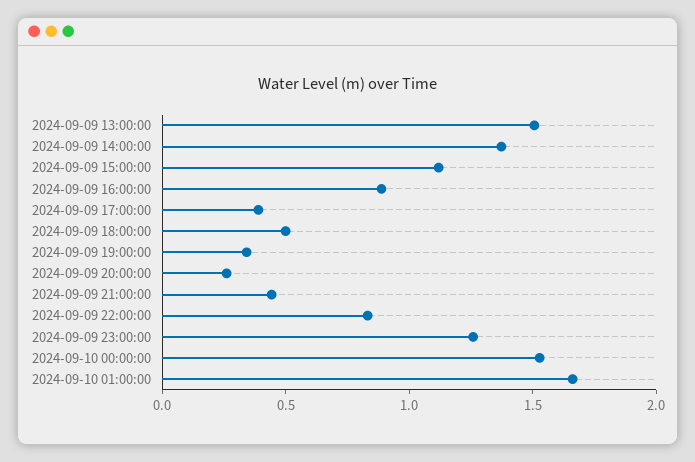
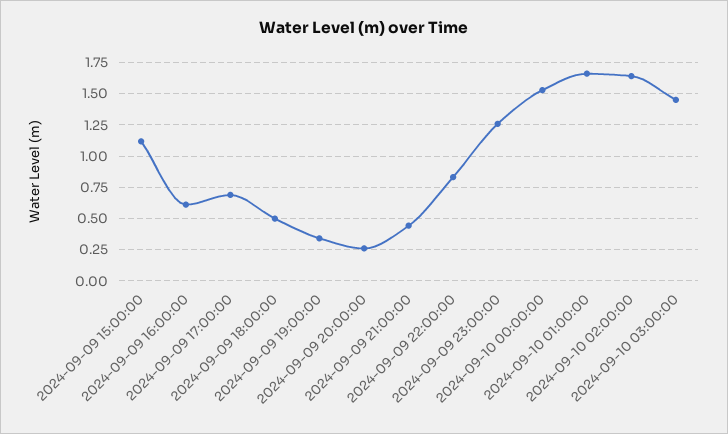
2024-09-09 13:00:00: 1.5 -> none
2024-09-09 14:00:00: 1.4 -> none
2024-09-09 16:00:00: 0.9 -> 0.6
2024-09-09 17:00:00: 0.4 -> 0.7
2024-09-10 02:00:00: none -> 1.65
2024-09-10 03:00:00: none -> 1.45

